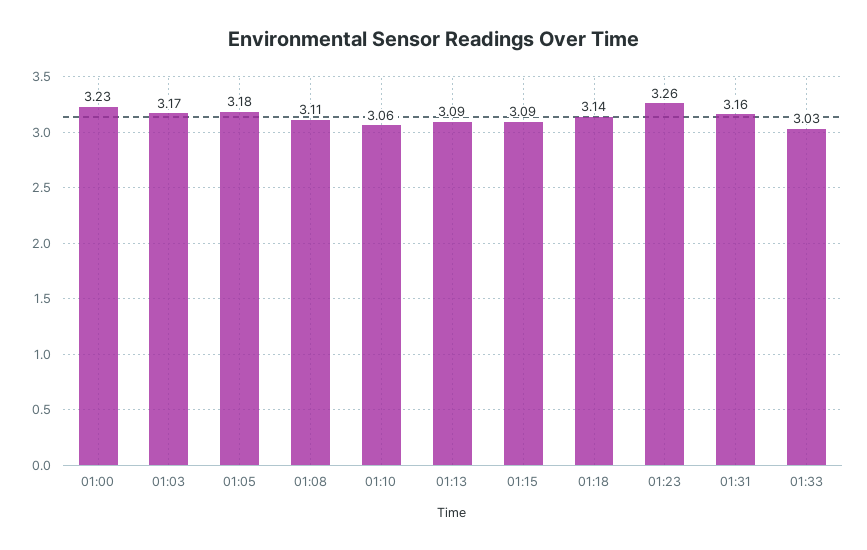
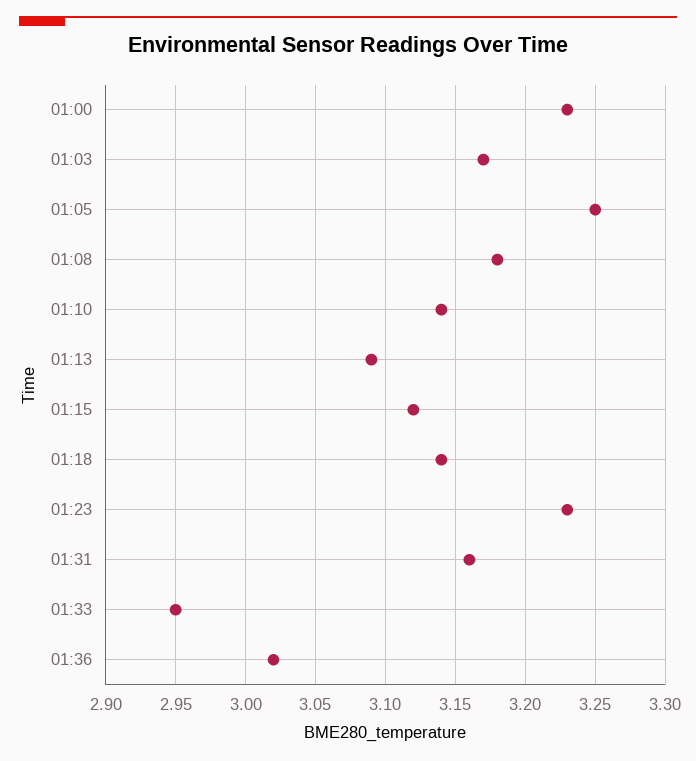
01:05: 3.18 -> 3.25
01:08: 3.11 -> 3.18
01:10: 3.06 -> 3.14
01:15: 3.09 -> 3.12
01:23: 3.26 -> 3.23
01:33: 3.03 -> 2.95
01:36: none -> 3.02

